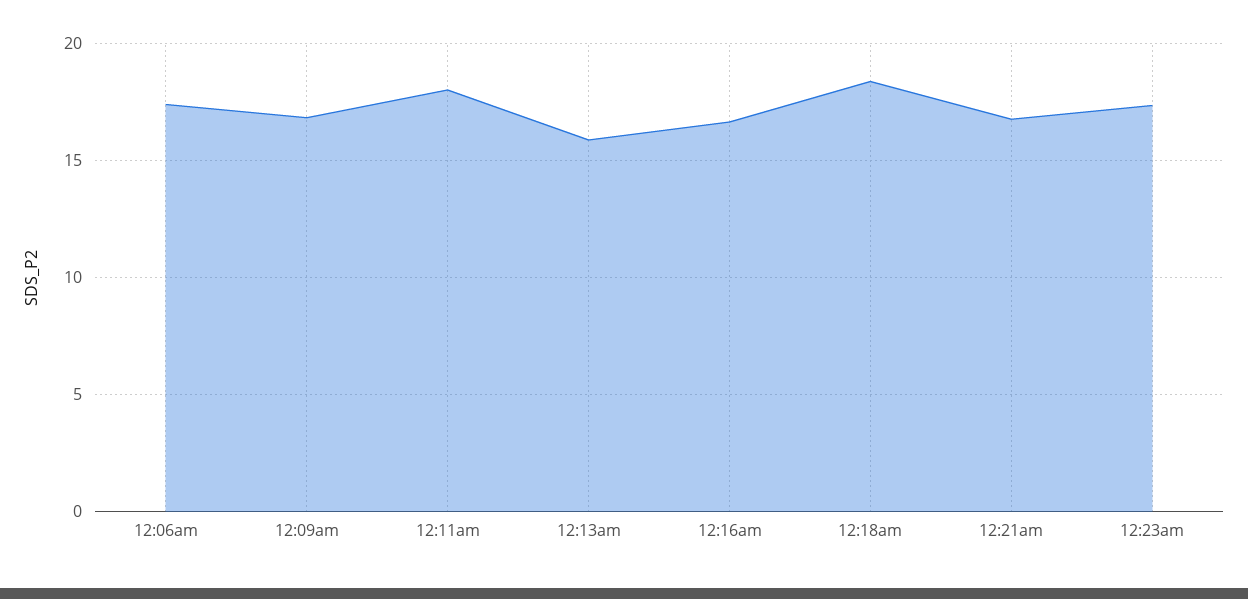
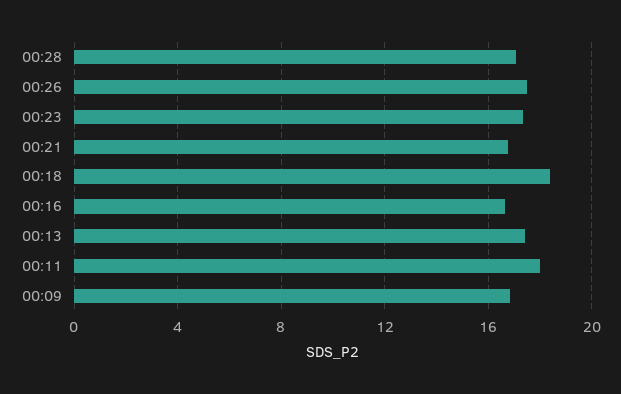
12:06am: 17.5 -> none
12:13am: 16 -> 17.5
00:28: none -> 17
00:26: none -> 17.5

